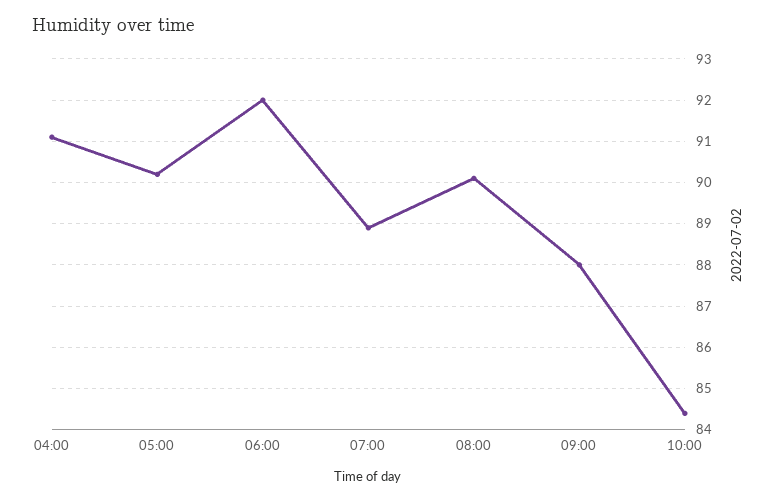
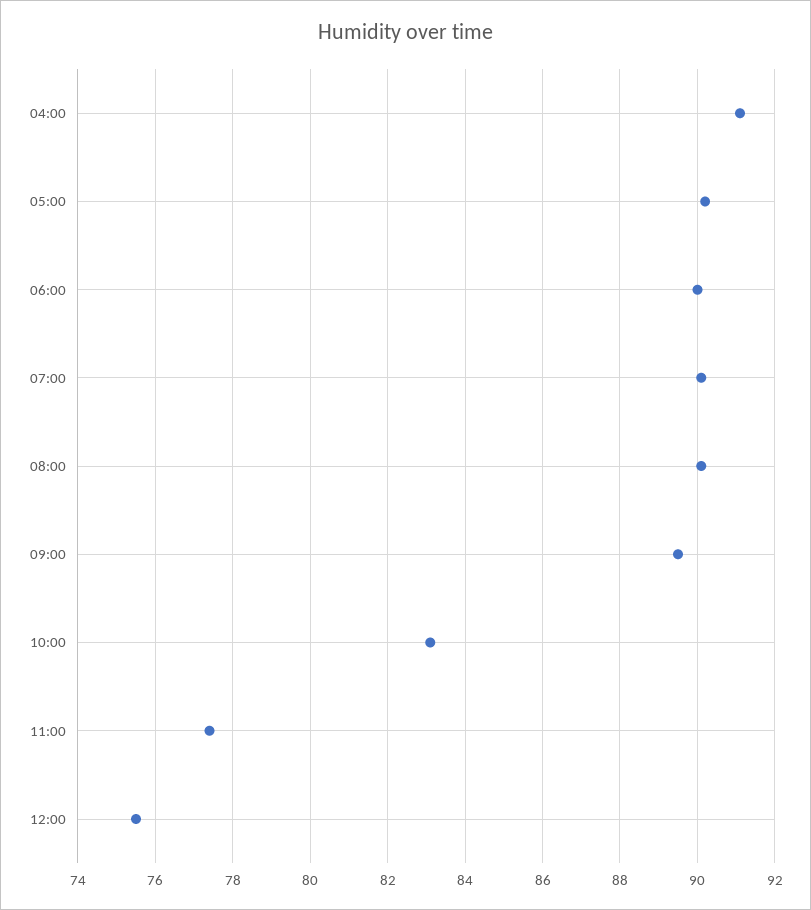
06:00: 92 -> 90
07:00: 89 -> 90
09:00: 88 -> 89.5
10:00: 84.5 -> 83
11:00: none -> 77.5
12:00: none -> 75.5

